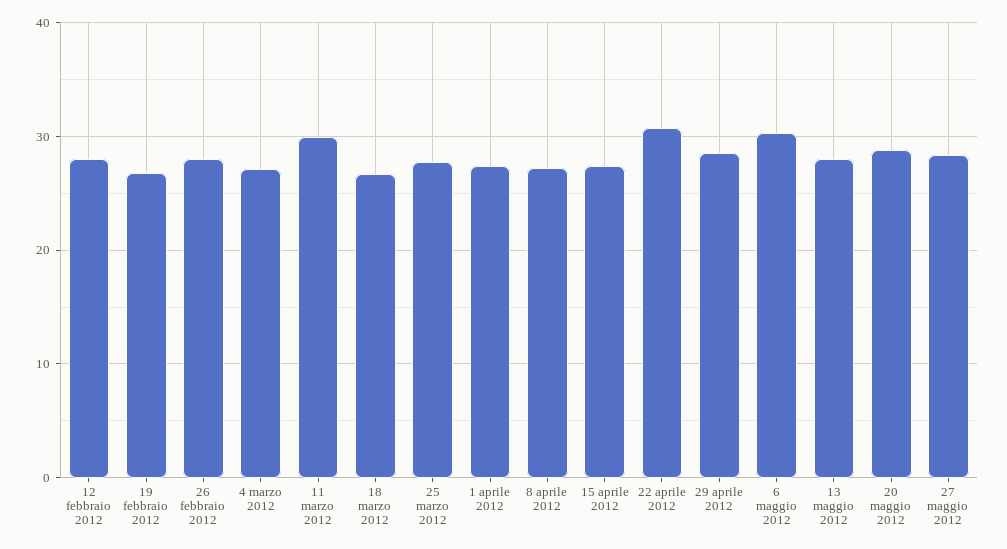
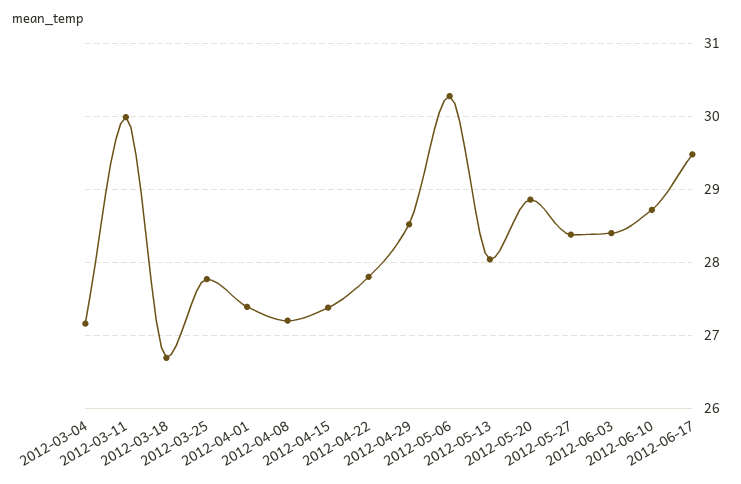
12 febbraio 2012: 28 -> none
19 febbraio 2012: 27 -> none
26 febbraio 2012: 28 -> none
22 aprile 2012: 31 -> 27.8
2012-06-03: none -> 28.4
2012-06-10: none -> 28.7
2012-06-17: none -> 29.5

